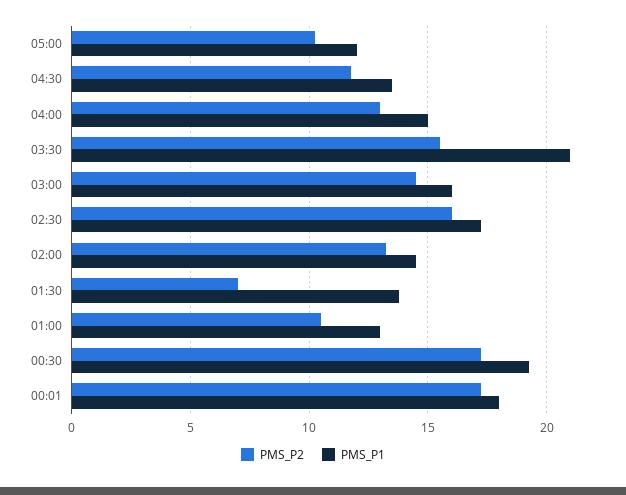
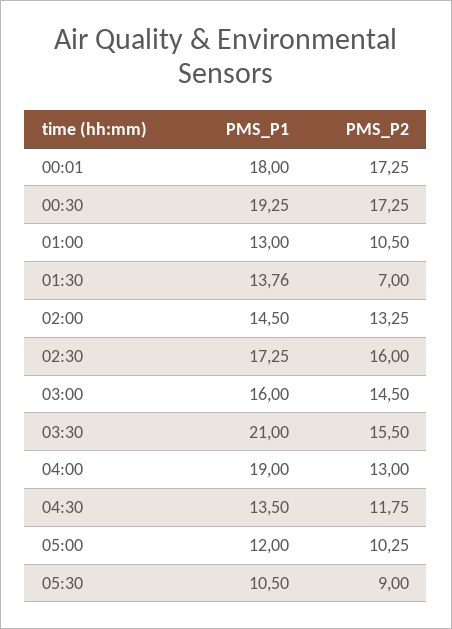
PMS_P1, 04:00: 15 -> 19
PMS_P1, 05:30: none -> 10.5
PMS_P2, 05:30: none -> 9

